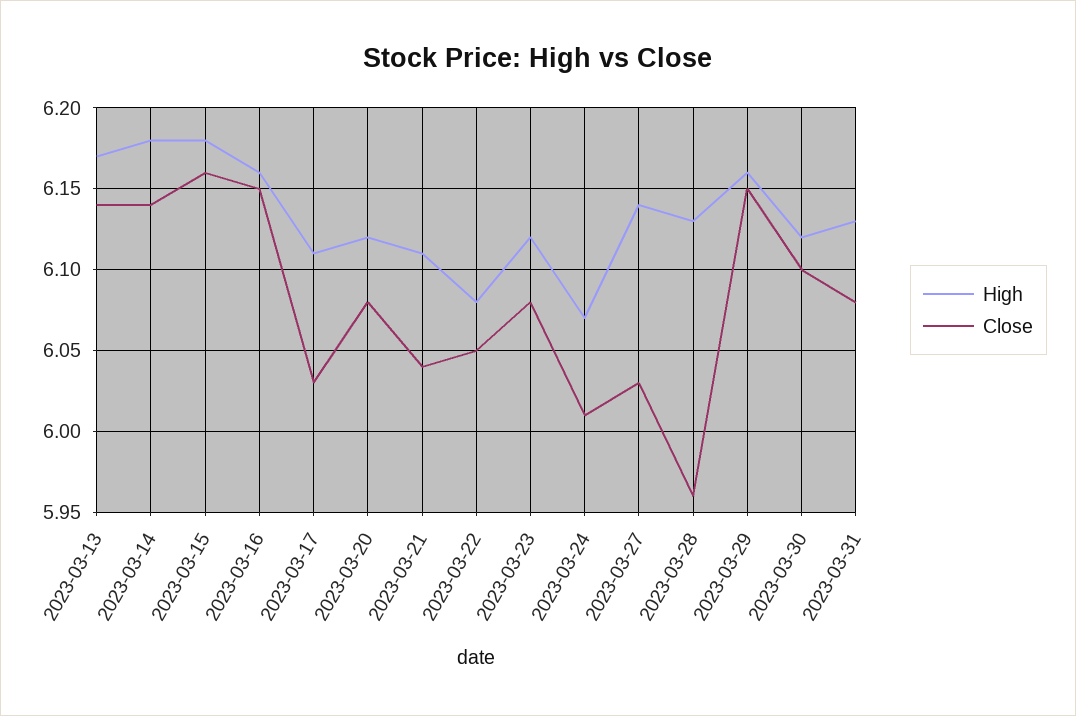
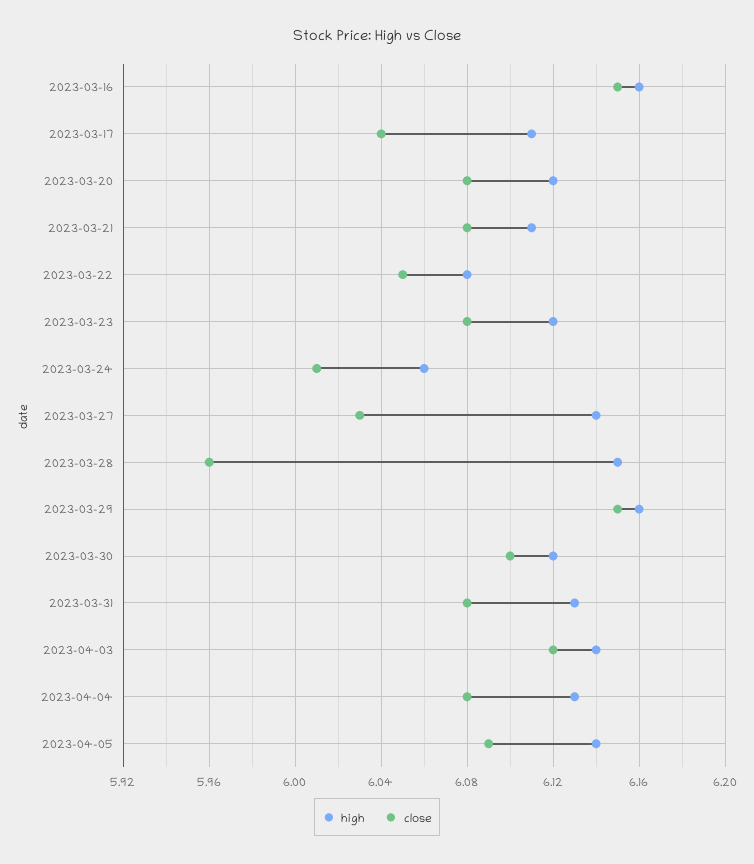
High, 2023-03-13: 6.17 -> none
Close, 2023-03-13: 6.14 -> none
High, 2023-03-14: 6.18 -> none
Close, 2023-03-14: 6.14 -> none
High, 2023-03-15: 6.18 -> none
Close, 2023-03-15: 6.16 -> none
Close, 2023-03-17: 6.03 -> 6.04
Close, 2023-03-21: 6.04 -> 6.08
High, 2023-03-24: 6.07 -> 6.06
High, 2023-03-28: 6.13 -> 6.15
High, 2023-04-03: none -> 6.14
Close, 2023-04-03: none -> 6.12
High, 2023-04-04: none -> 6.13
Close, 2023-04-04: none -> 6.08
High, 2023-04-05: none -> 6.14
Close, 2023-04-05: none -> 6.09

